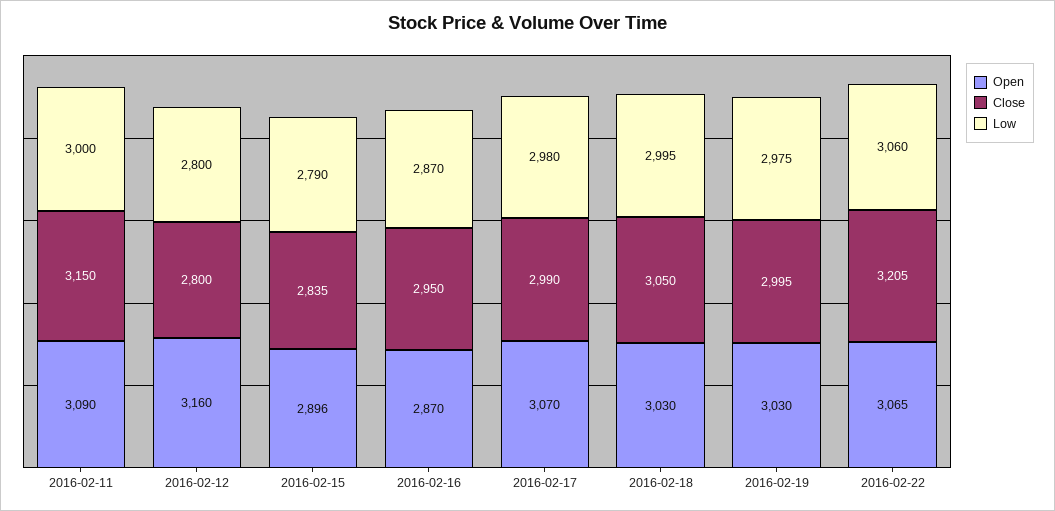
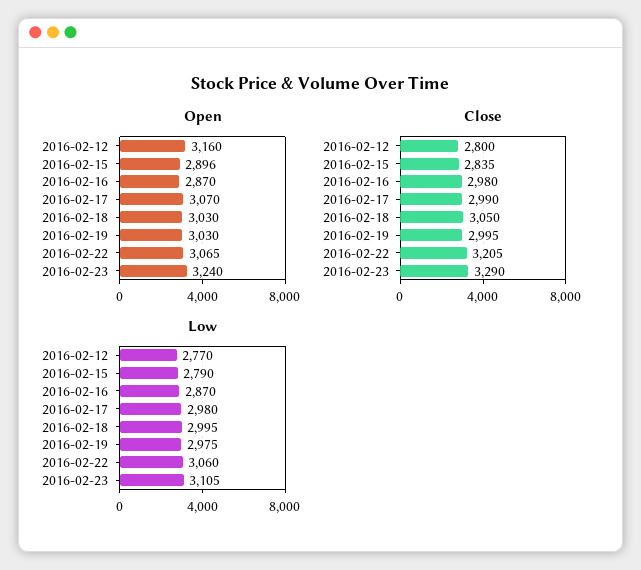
Open, 2016-02-11: 3090 -> none
Close, 2016-02-11: 3150 -> none
Low, 2016-02-11: 3000 -> none
Low, 2016-02-12: 2800 -> 2770
Close, 2016-02-16: 2950 -> 2980
Open, 2016-02-23: none -> 3240
Close, 2016-02-23: none -> 3290
Low, 2016-02-23: none -> 3105

